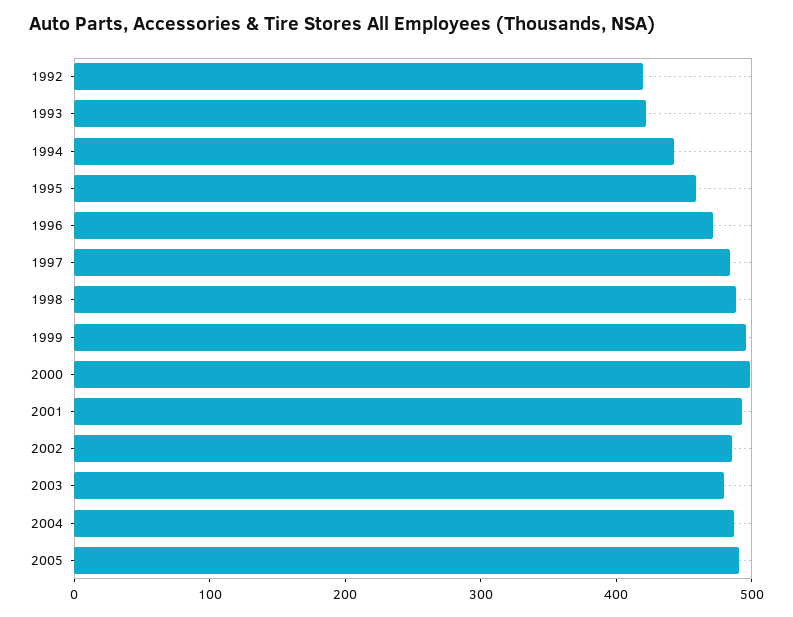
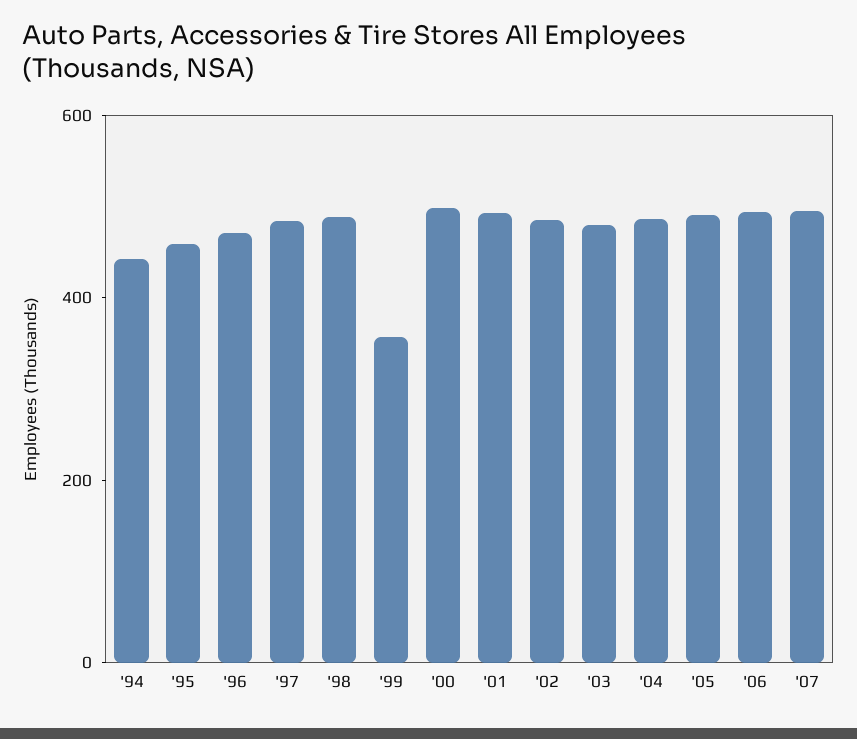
1992: 420 -> none
1993: 420 -> none
1999: 500 -> 350
'06: none -> 500
'07: none -> 500

